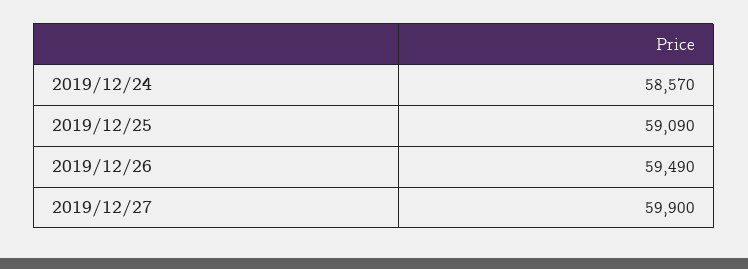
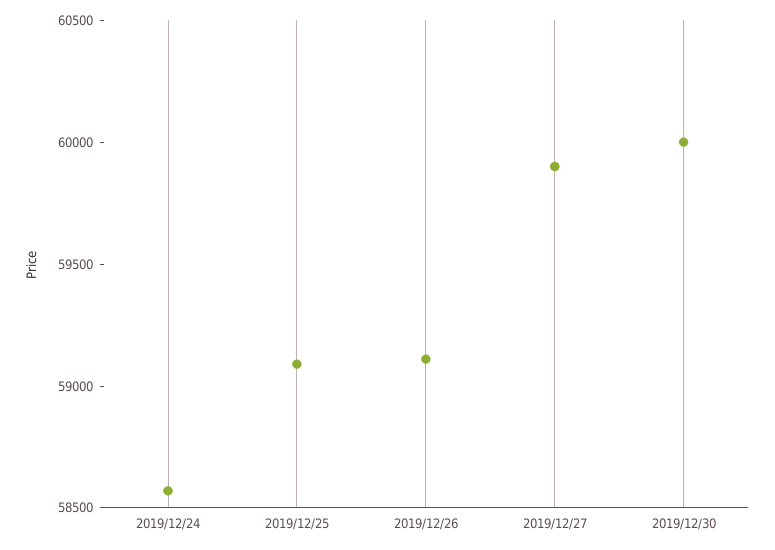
2019/12/26: 59490 -> 59100
2019/12/30: none -> 60000

